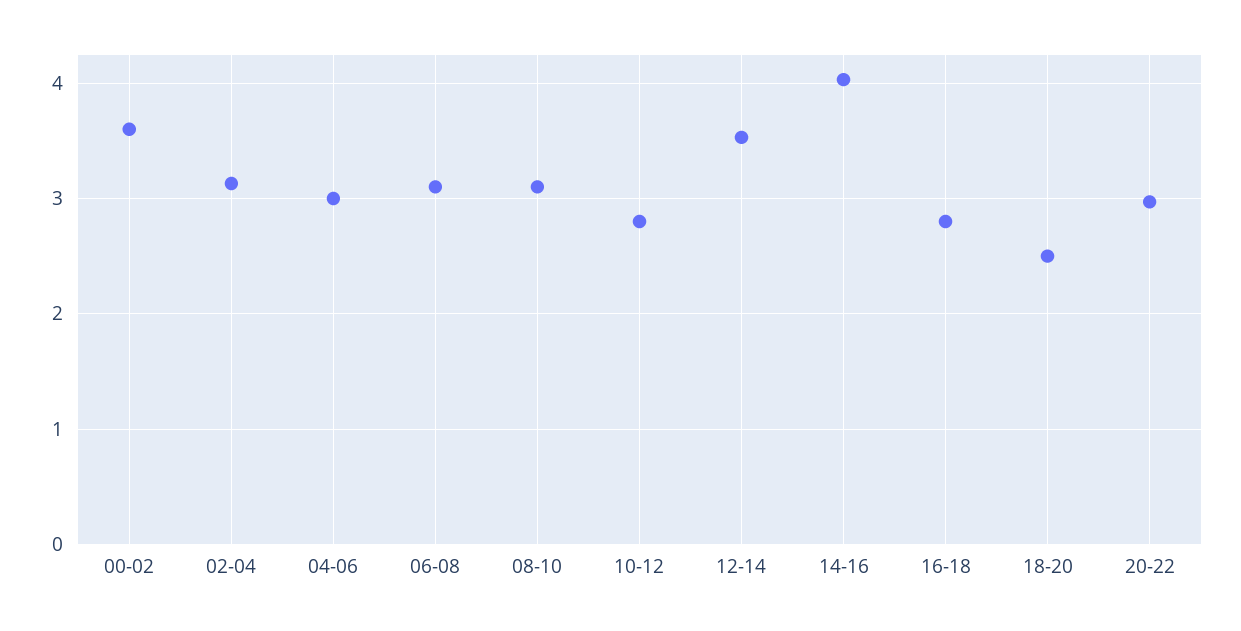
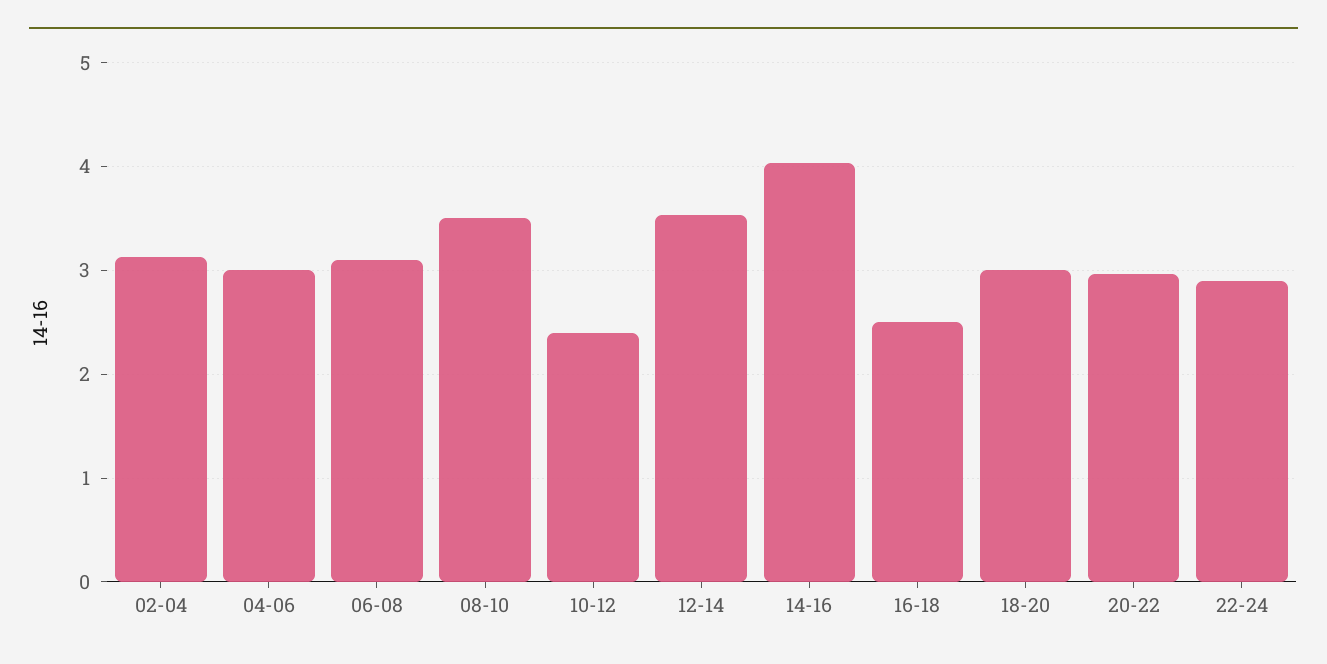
00-02: 3.6 -> none
08-10: 3.1 -> 3.5
10-12: 2.8 -> 2.4
16-18: 2.8 -> 2.5
18-20: 2.5 -> 3
22-24: none -> 2.9

